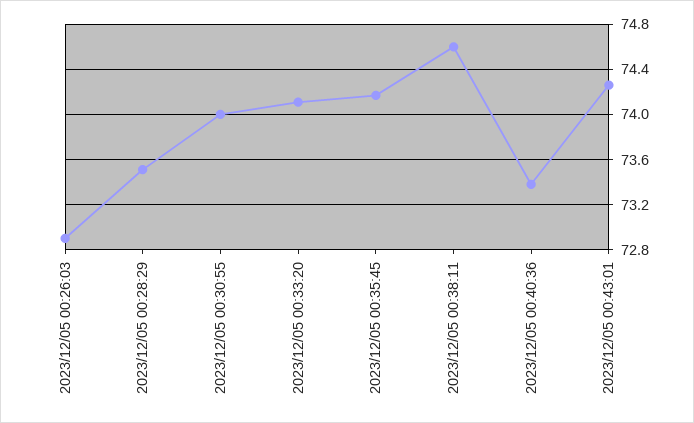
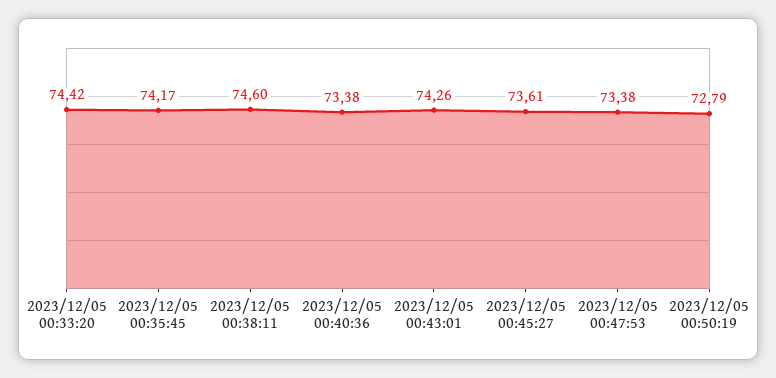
2023/12/05 00:26:03: 72.9 -> none
2023/12/05 00:28:29: 73.5 -> none
2023/12/05 00:30:55: 74 -> none
2023/12/05 00:33:20: 74.1 -> 74.42
2023/12/05 00:45:27: none -> 73.61
2023/12/05 00:47:53: none -> 73.38
2023/12/05 00:50:19: none -> 72.79

